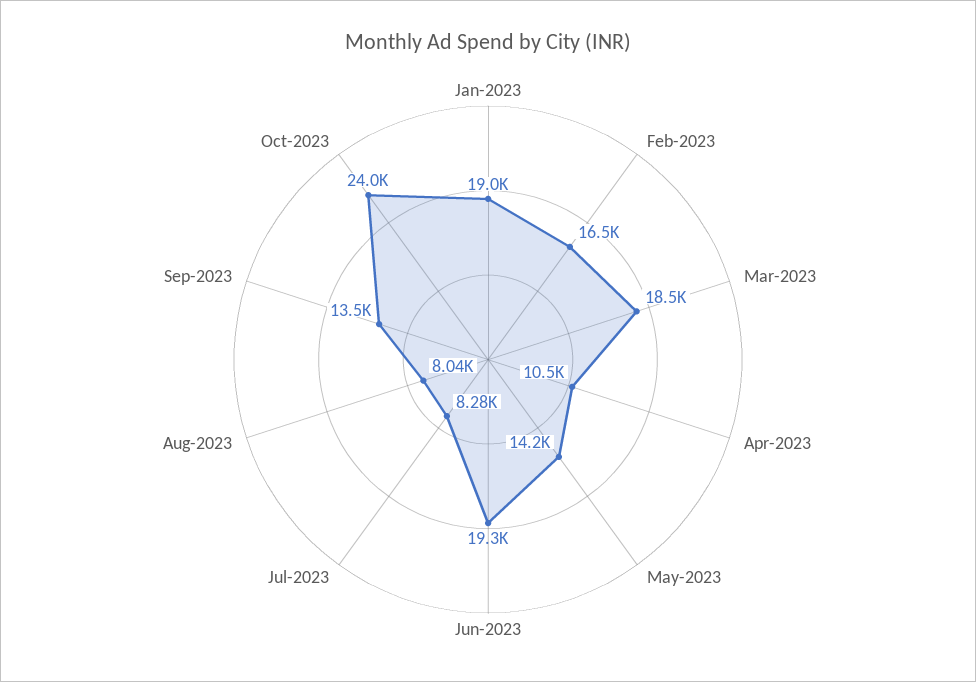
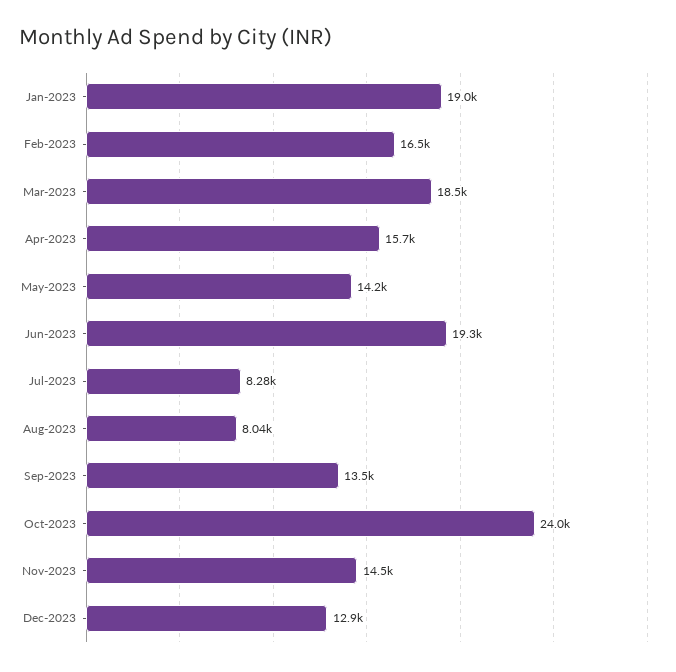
Apr-2023: 10500 -> 15700
Nov-2023: none -> 14500
Dec-2023: none -> 12900

